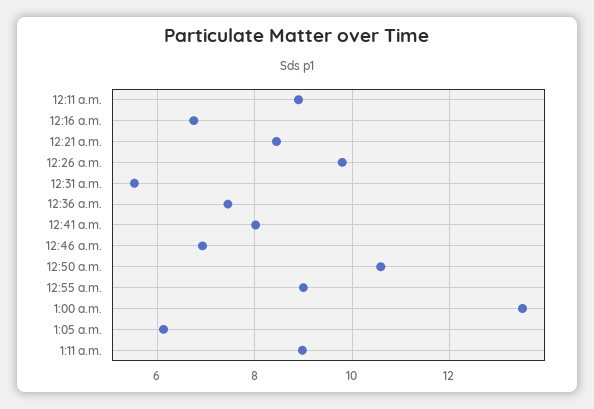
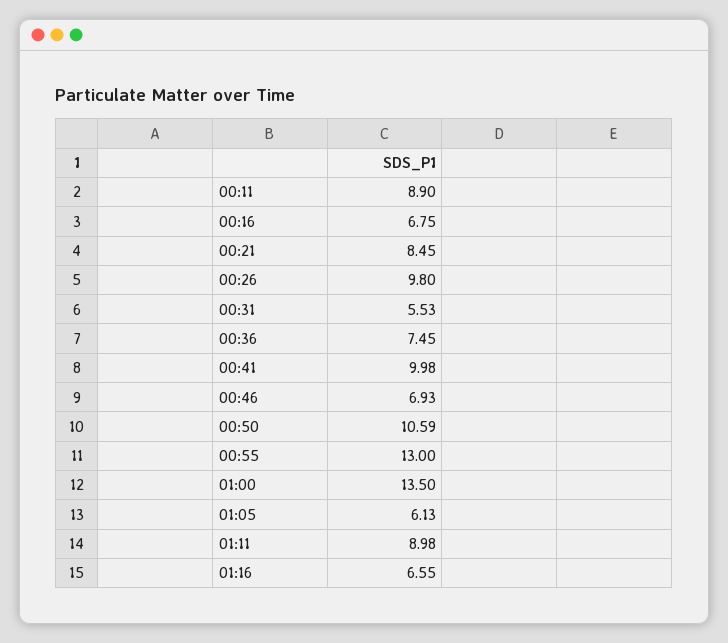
12:41 a.m.: 8 -> 9.98
12:55 a.m.: 9 -> 13
01:16: none -> 6.55

